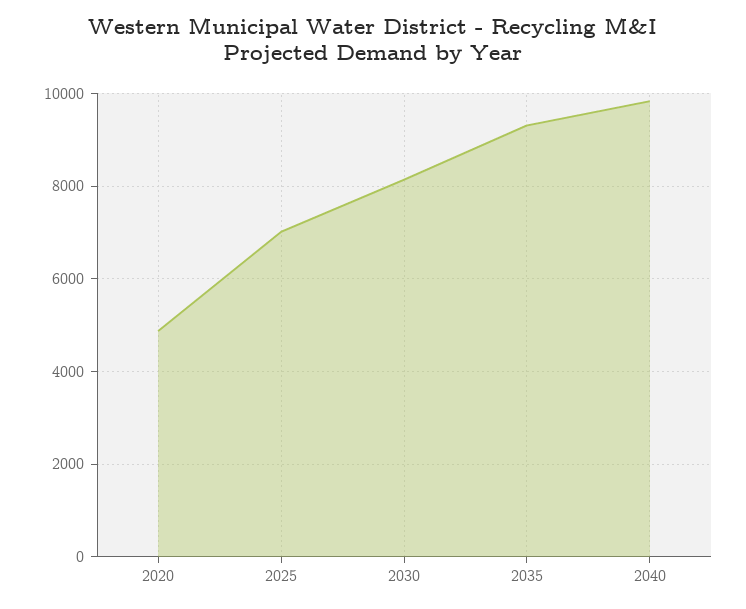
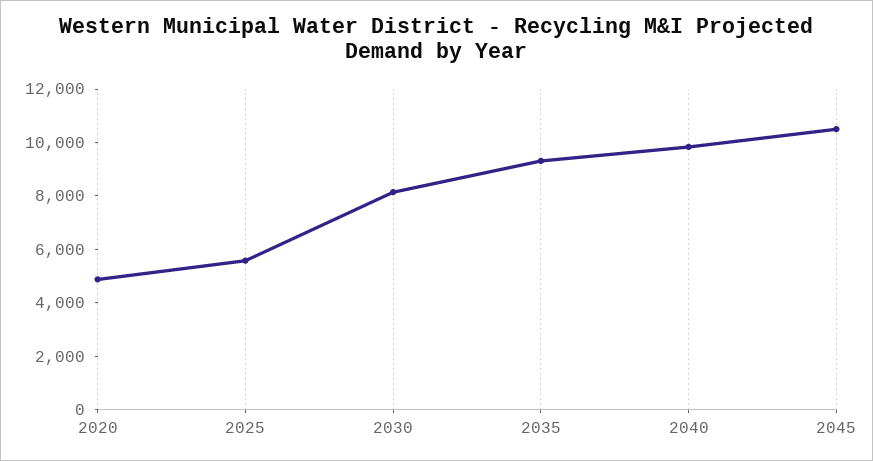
2025: 7000 -> 5500
2045: none -> 10500

